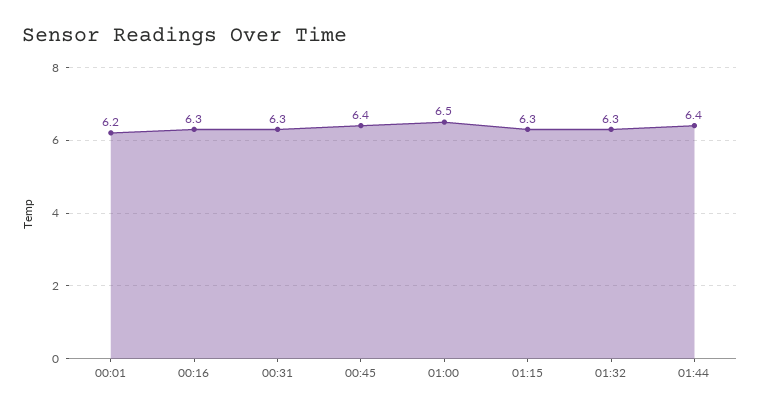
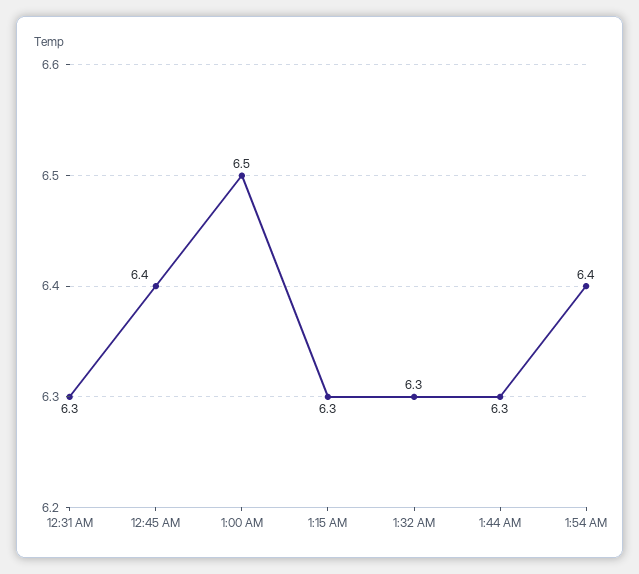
00:01: 6.2 -> none
00:16: 6.3 -> none
01:44: 6.4 -> 6.3
1:54 AM: none -> 6.4

